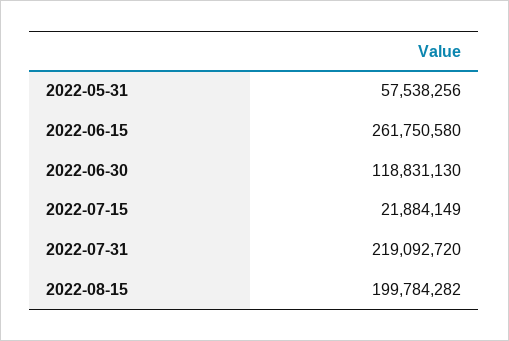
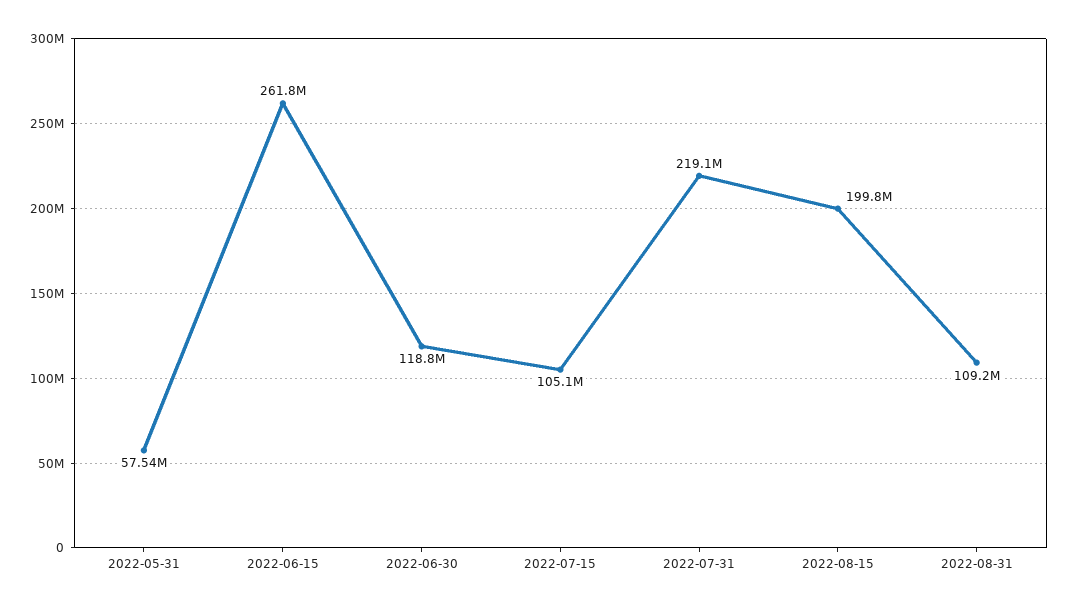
2022-07-15: 21884149 -> 105100000
2022-08-31: none -> 109200000

